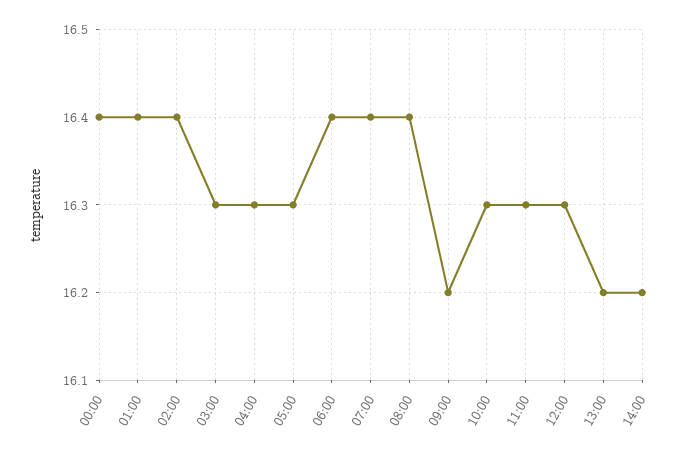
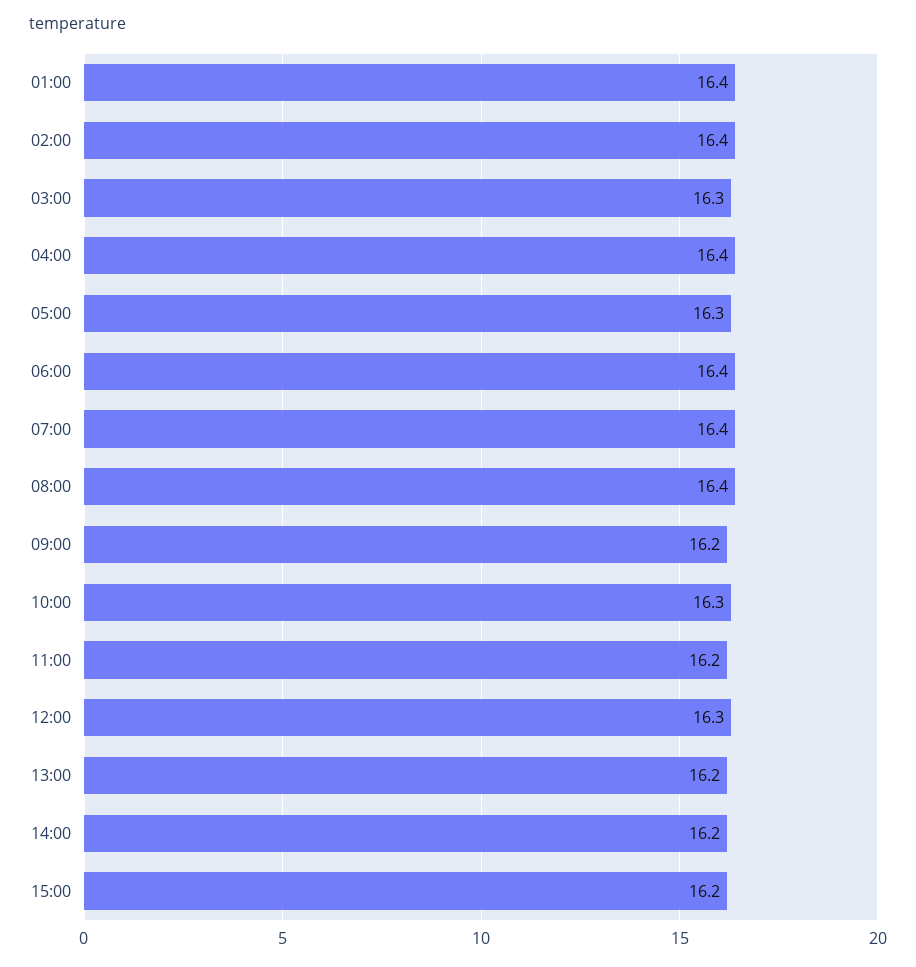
00:00: 16.4 -> none
04:00: 16.3 -> 16.4
11:00: 16.3 -> 16.2
15:00: none -> 16.2

